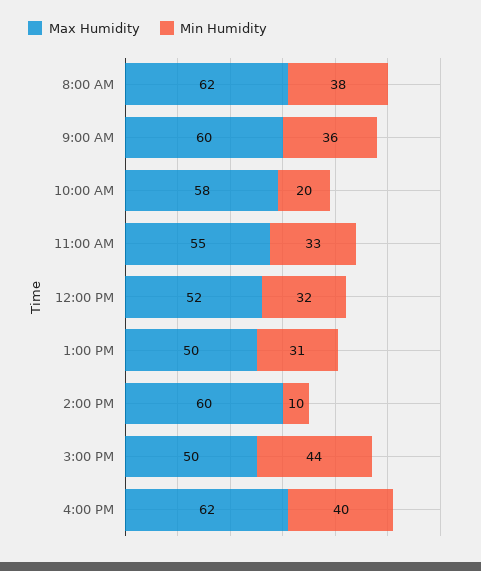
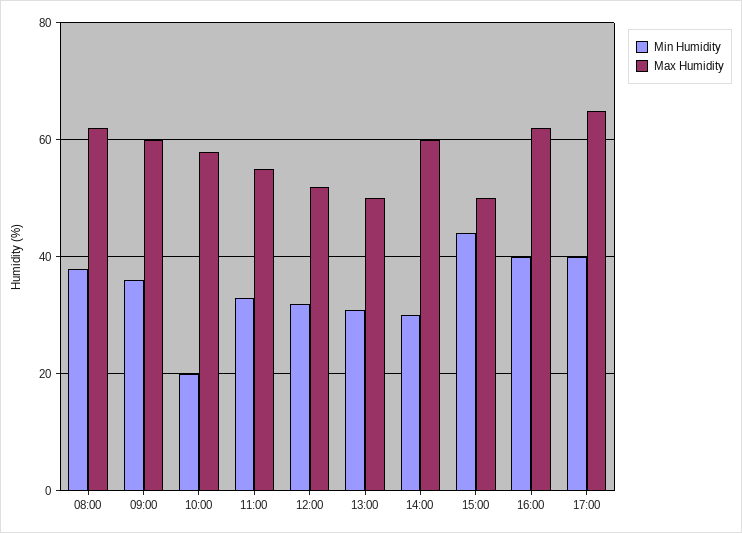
Min Humidity, 2:00 PM: 10 -> 30
Min Humidity, 17:00: none -> 40
Max Humidity, 17:00: none -> 65

